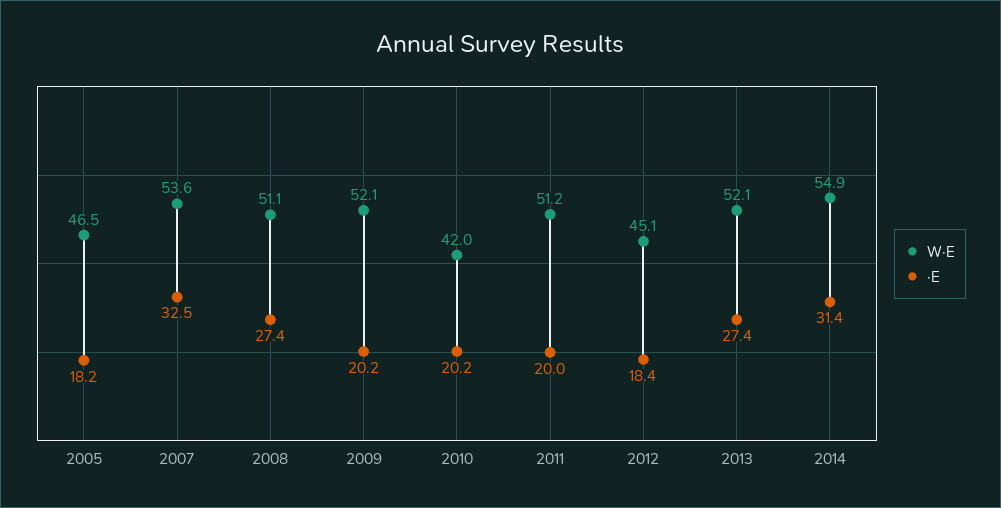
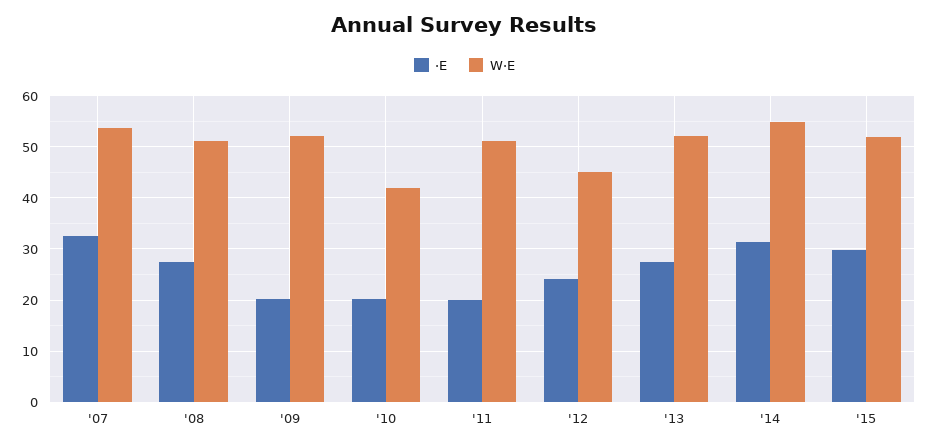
W·E, 2005: 46.5 -> none
·E, 2005: 18.2 -> none
·E, 2012: 18.4 -> 24
·E, '15: none -> 30
W·E, '15: none -> 52

